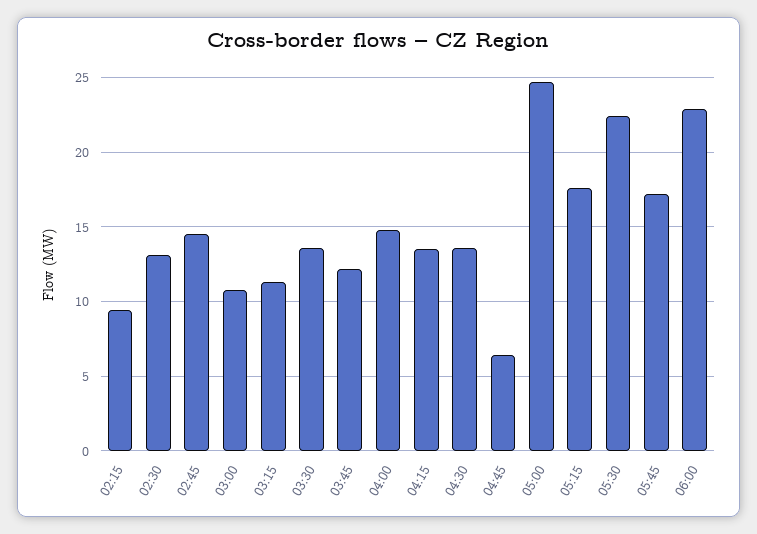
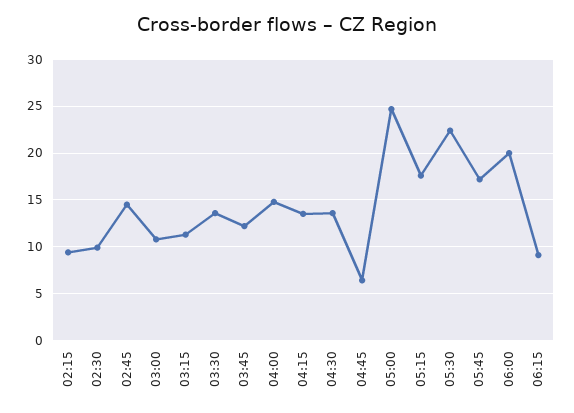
02:30: 13 -> 10
06:00: 23 -> 20
06:15: none -> 9

